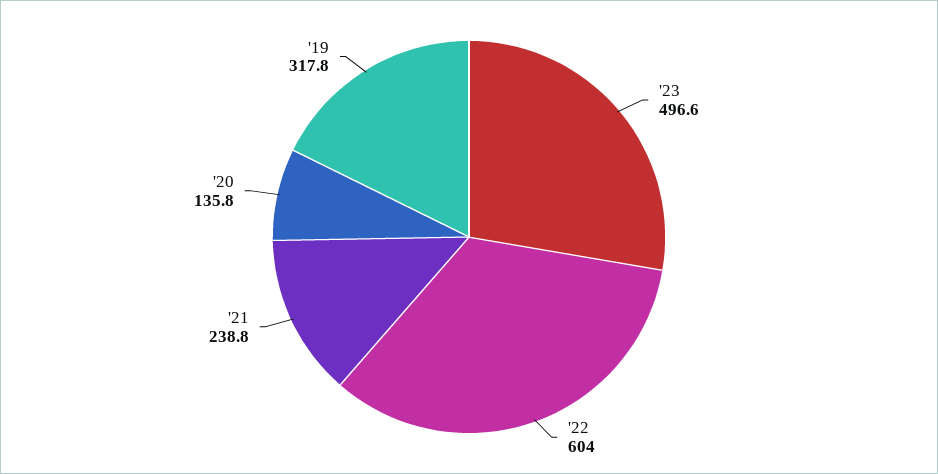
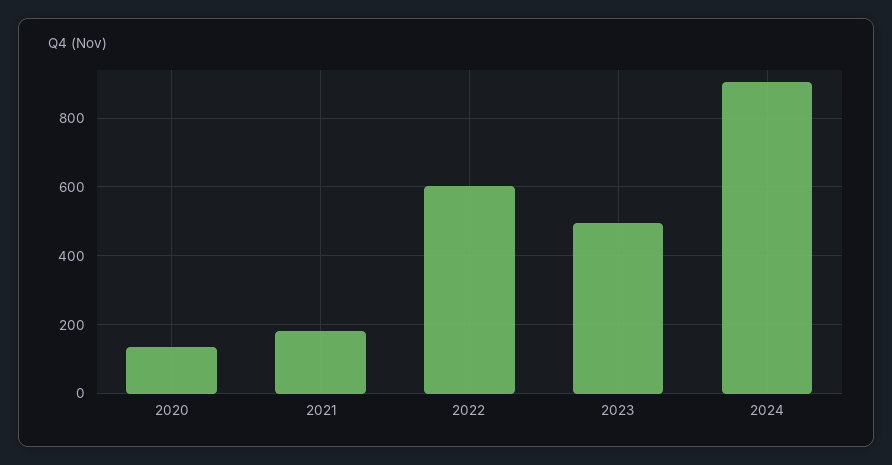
'21: 238.8 -> 180
'19: 317.8 -> none
2024: none -> 900

